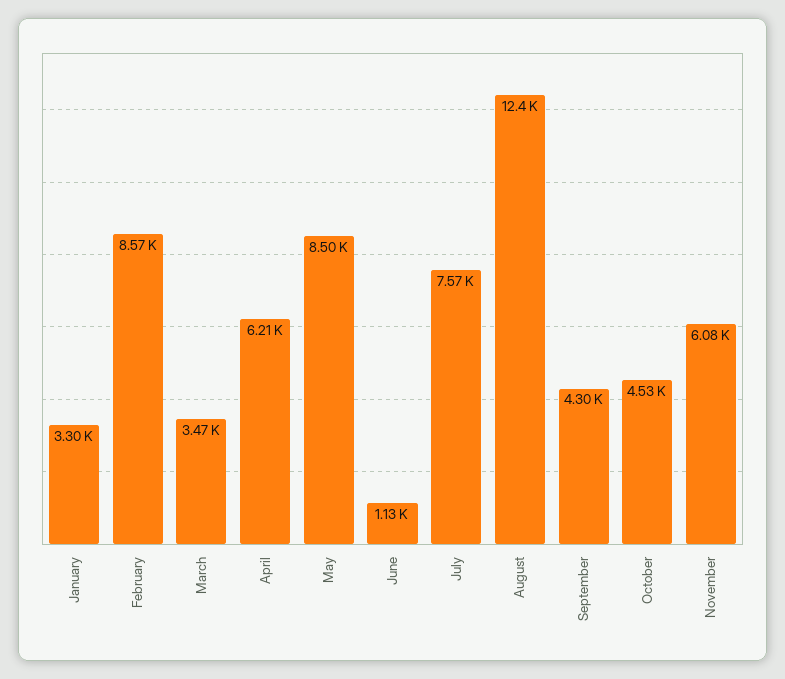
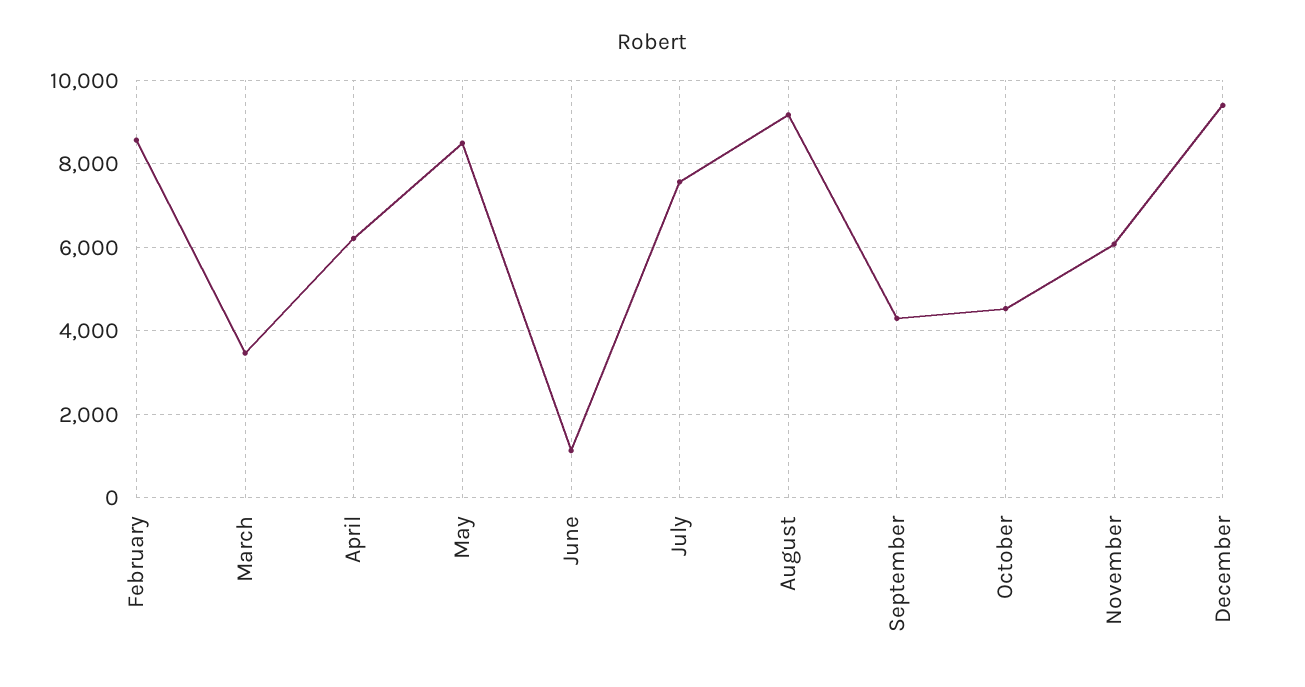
January: 3300 -> none
August: 12400 -> 9200
December: none -> 9400

